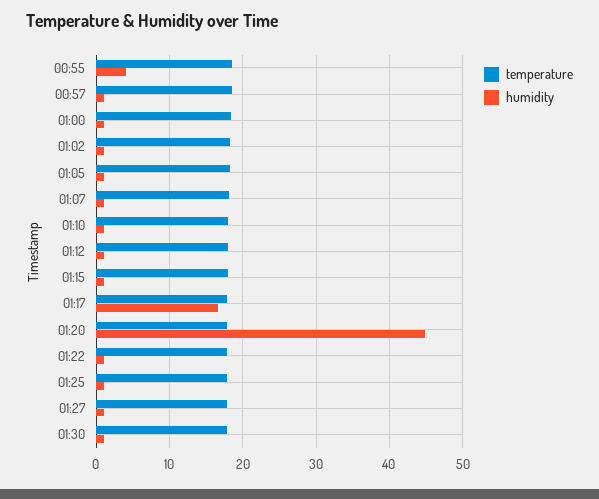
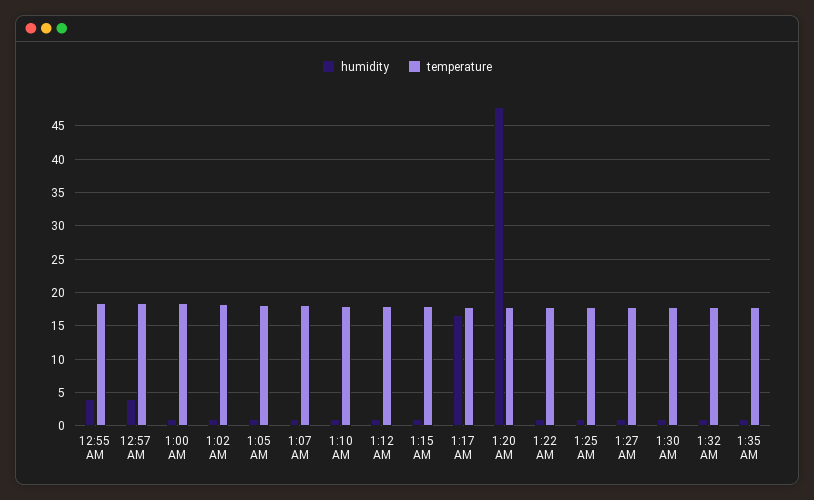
humidity, 00:57: 1 -> 4
humidity, 01:20: 45 -> 48
humidity, 1:32 AM: none -> 1
temperature, 1:32 AM: none -> 18
humidity, 1:35 AM: none -> 1
temperature, 1:35 AM: none -> 18

